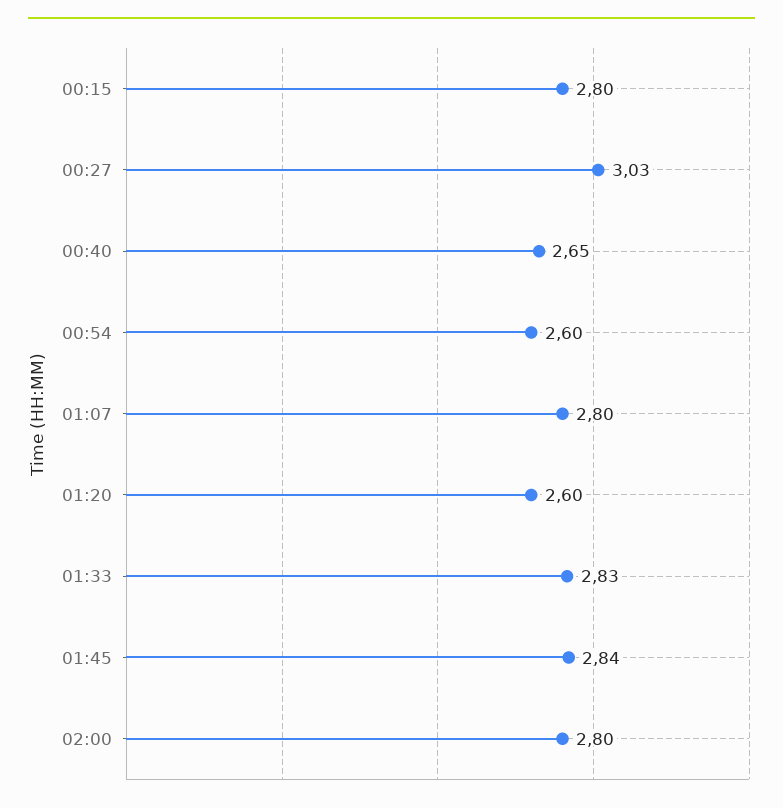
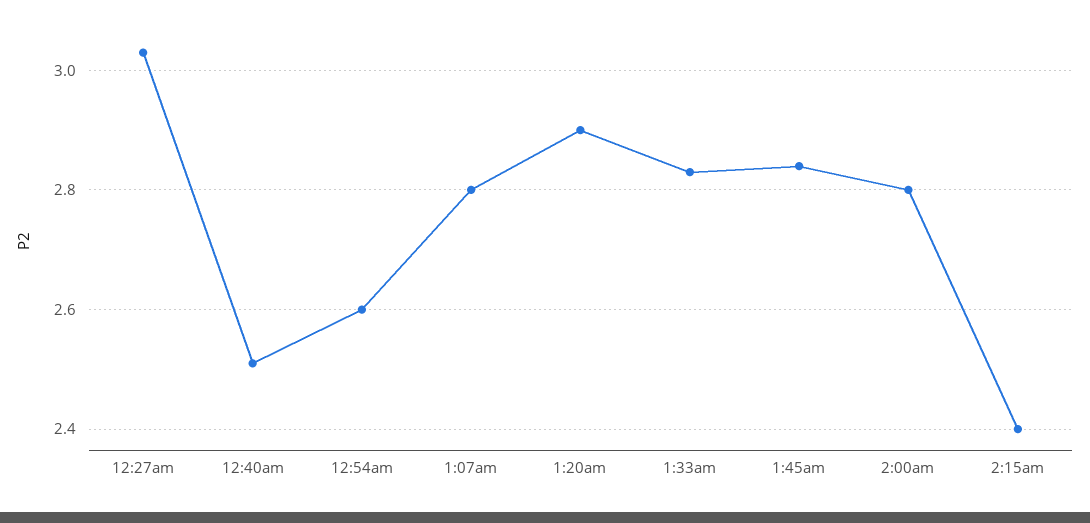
00:15: 2.8 -> none
00:40: 2.65 -> 2.5
01:20: 2.6 -> 2.9
2:15am: none -> 2.4

